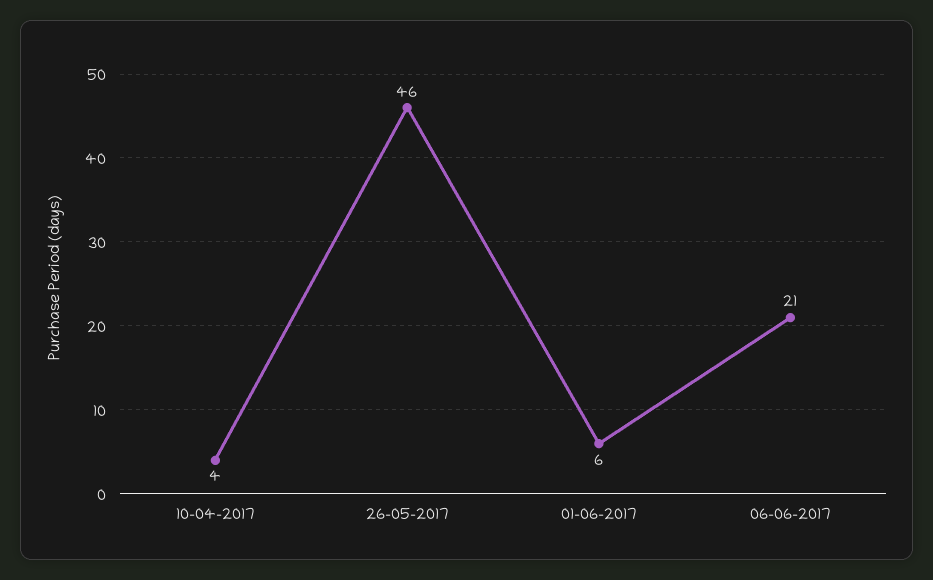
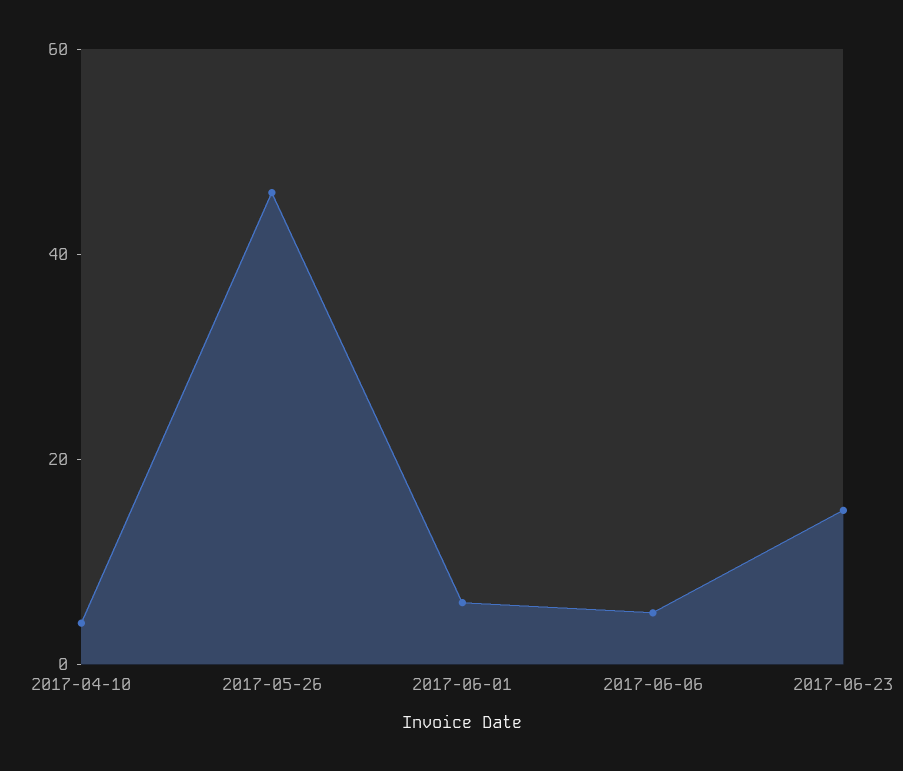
06-06-2017: 21 -> 5
2017-06-23: none -> 15

